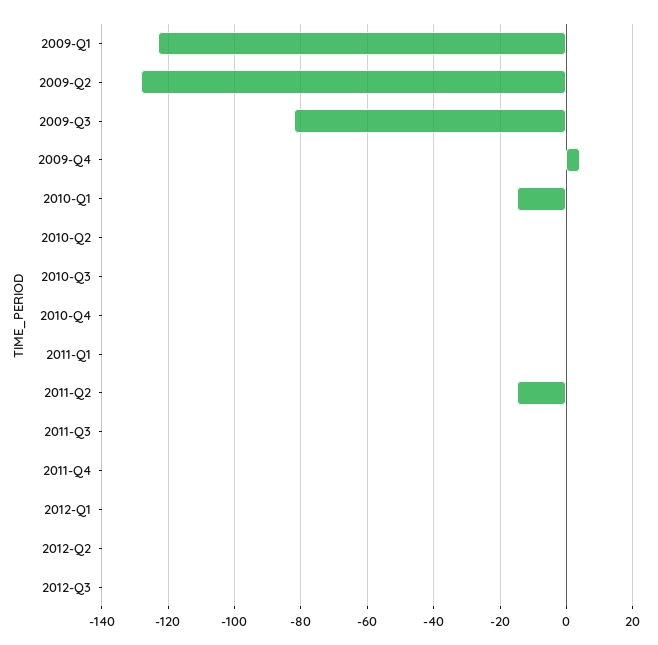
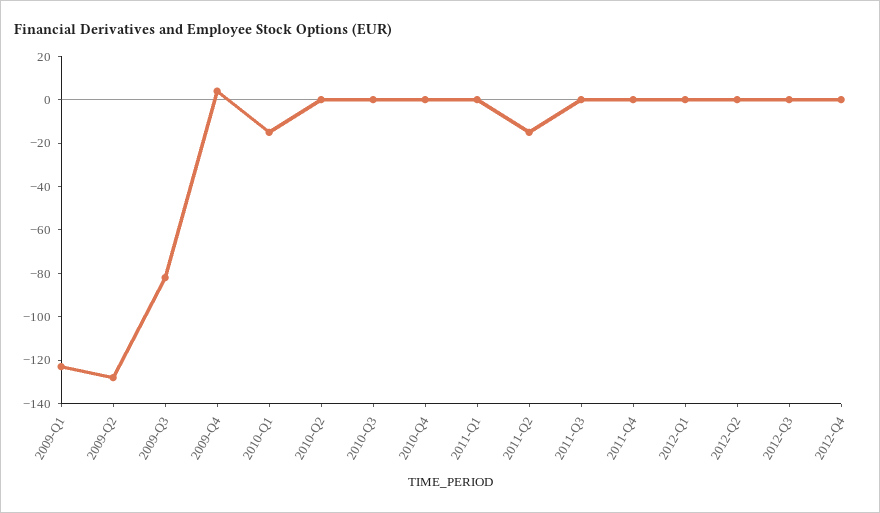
2012-Q4: none -> 0

